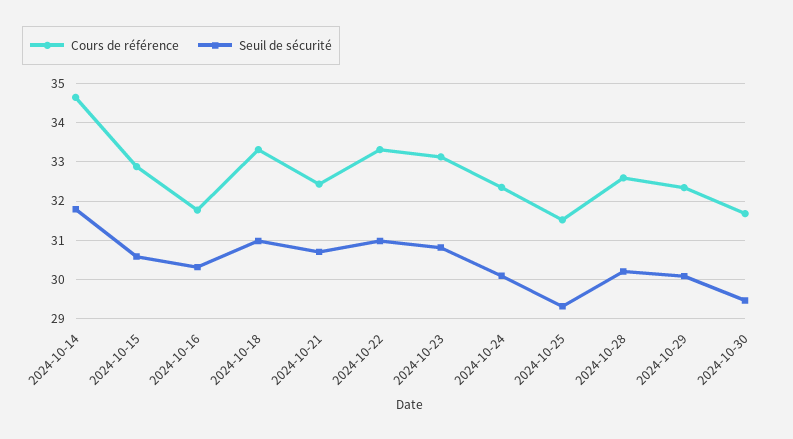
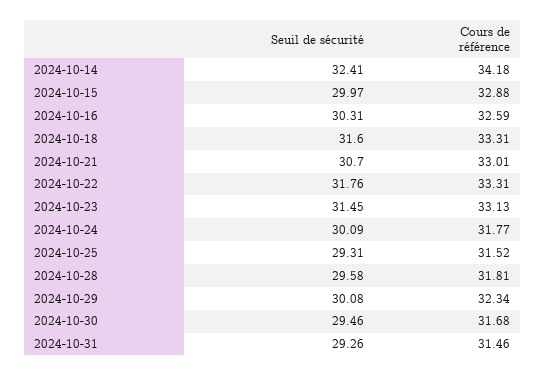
Cours de référence, 2024-10-14: 34.6 -> 34.18
Seuil de sécurité, 2024-10-14: 31.8 -> 32.41
Seuil de sécurité, 2024-10-15: 30.6 -> 29.97
Cours de référence, 2024-10-16: 31.8 -> 32.59
Seuil de sécurité, 2024-10-18: 31 -> 31.6
Cours de référence, 2024-10-21: 32.4 -> 33.01
Seuil de sécurité, 2024-10-22: 31 -> 31.76
Seuil de sécurité, 2024-10-23: 30.8 -> 31.45
Cours de référence, 2024-10-24: 32.4 -> 31.77
Cours de référence, 2024-10-28: 32.6 -> 31.81
Seuil de sécurité, 2024-10-28: 30.2 -> 29.58
Seuil de sécurité, 2024-10-31: none -> 29.26
Cours de référence, 2024-10-31: none -> 31.46

